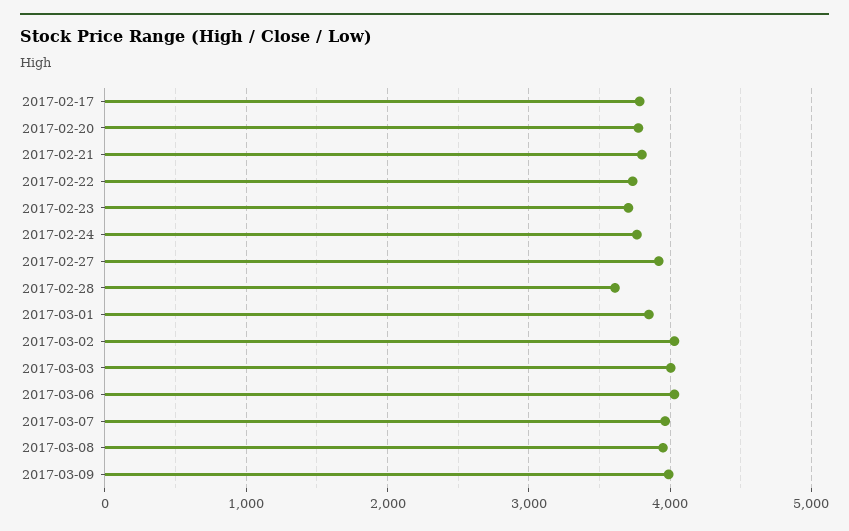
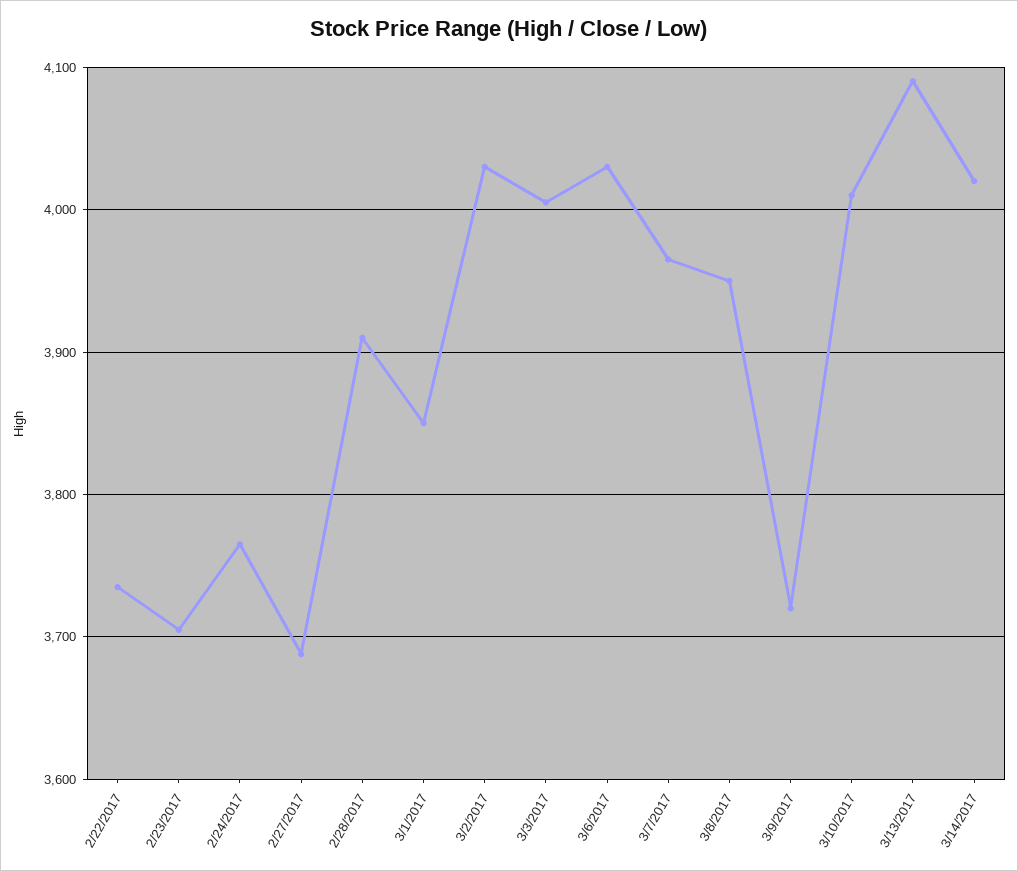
2017-02-17: 3800 -> none
2017-02-20: 3800 -> none
2017-02-21: 3800 -> none
2017-02-27: 3900 -> 3690
2017-02-28: 3600 -> 3910
2017-03-09: 4000 -> 3720
3/10/2017: none -> 4010
3/13/2017: none -> 4090
3/14/2017: none -> 4020

